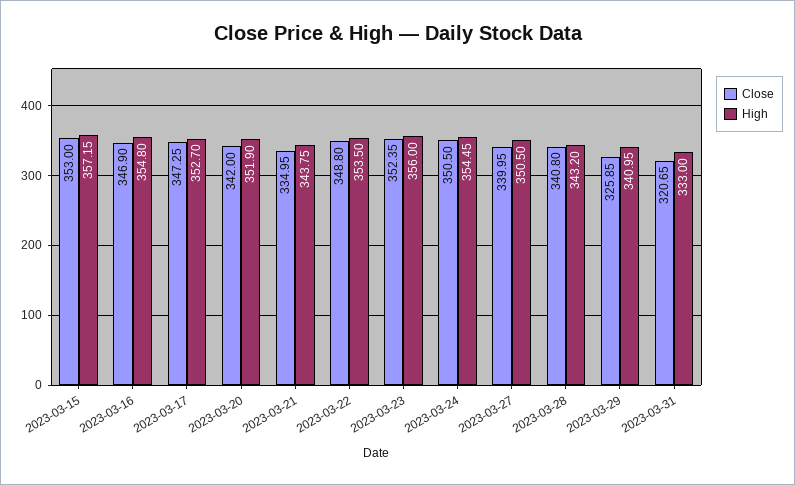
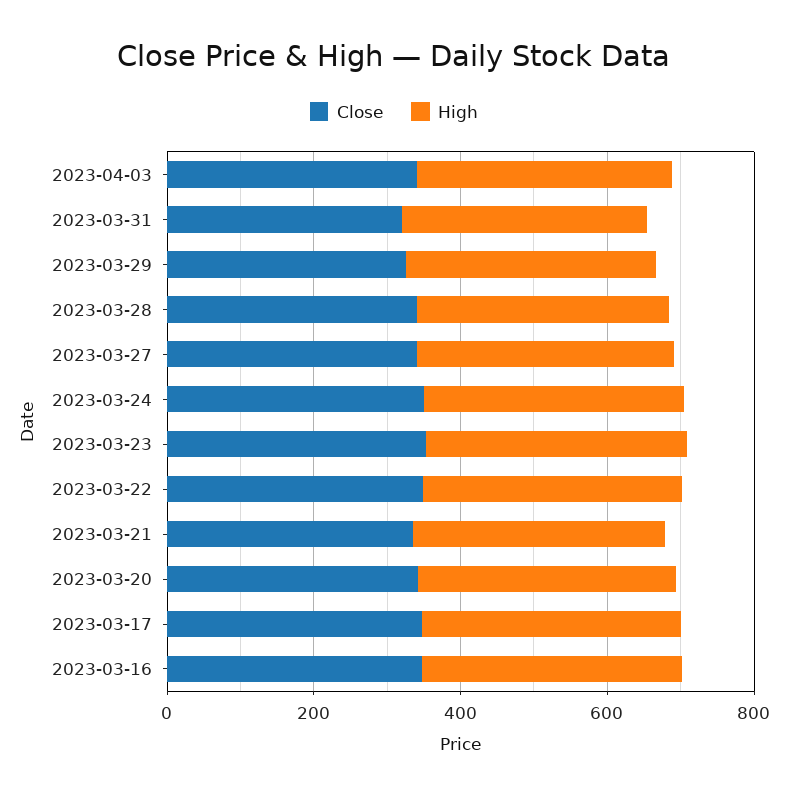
Close, 2023-03-15: 353 -> none
High, 2023-03-15: 357.15 -> none
Close, 2023-04-03: none -> 350
High, 2023-04-03: none -> 350

